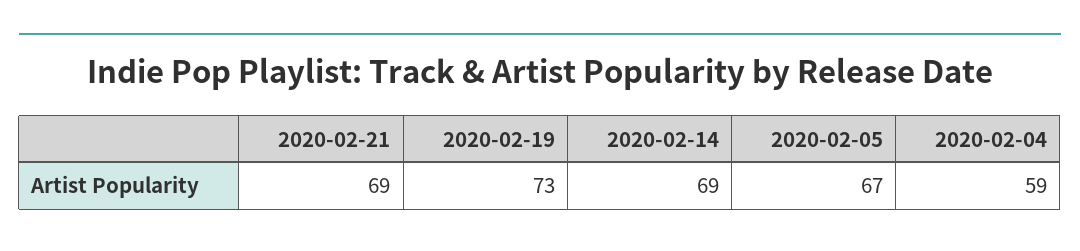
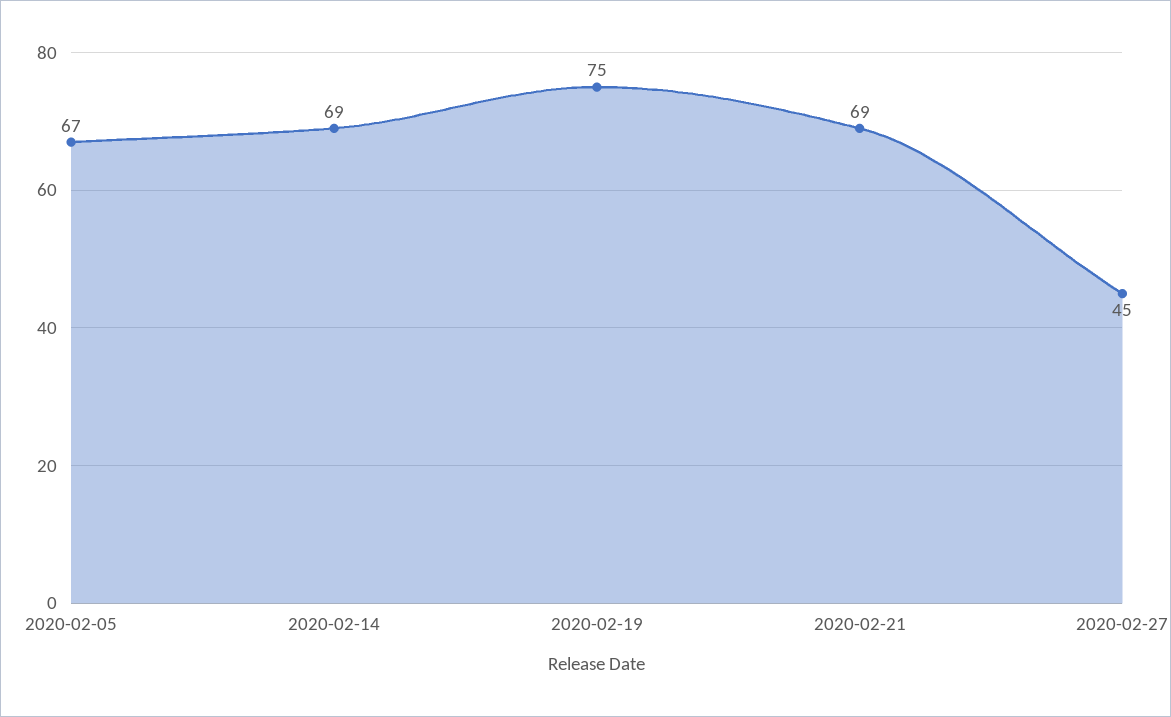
2020-02-19: 73 -> 75
2020-02-04: 59 -> none
2020-02-27: none -> 45

